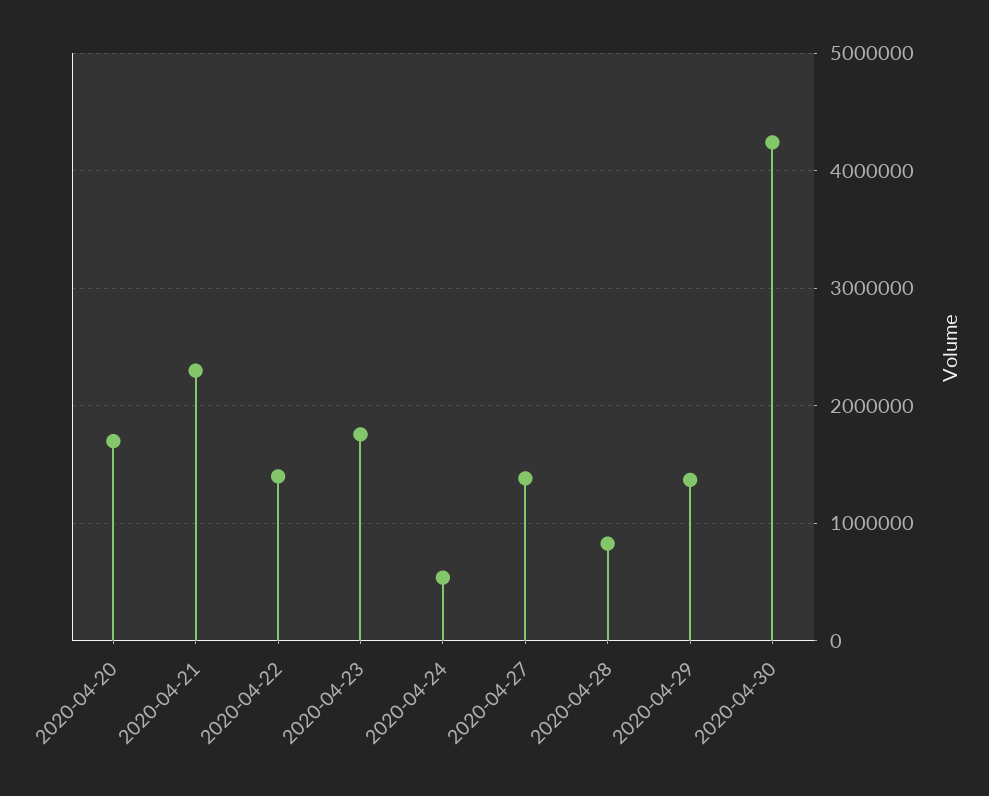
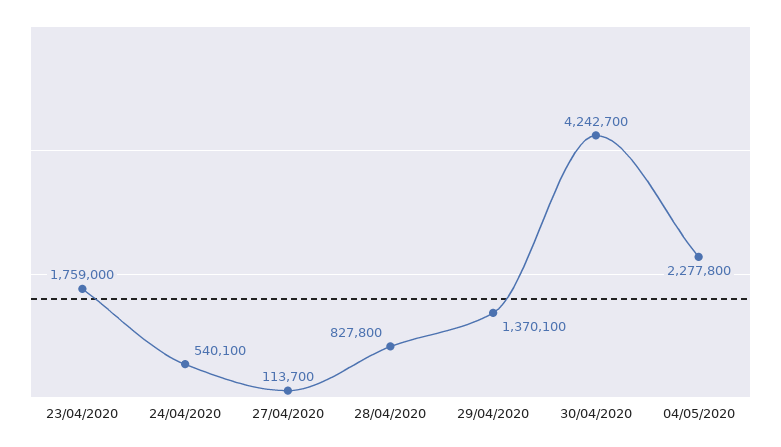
2020-04-20: 1700000 -> none
2020-04-21: 2300000 -> none
2020-04-22: 1400000 -> none
2020-04-27: 1400000 -> 113700
04/05/2020: none -> 2277800

